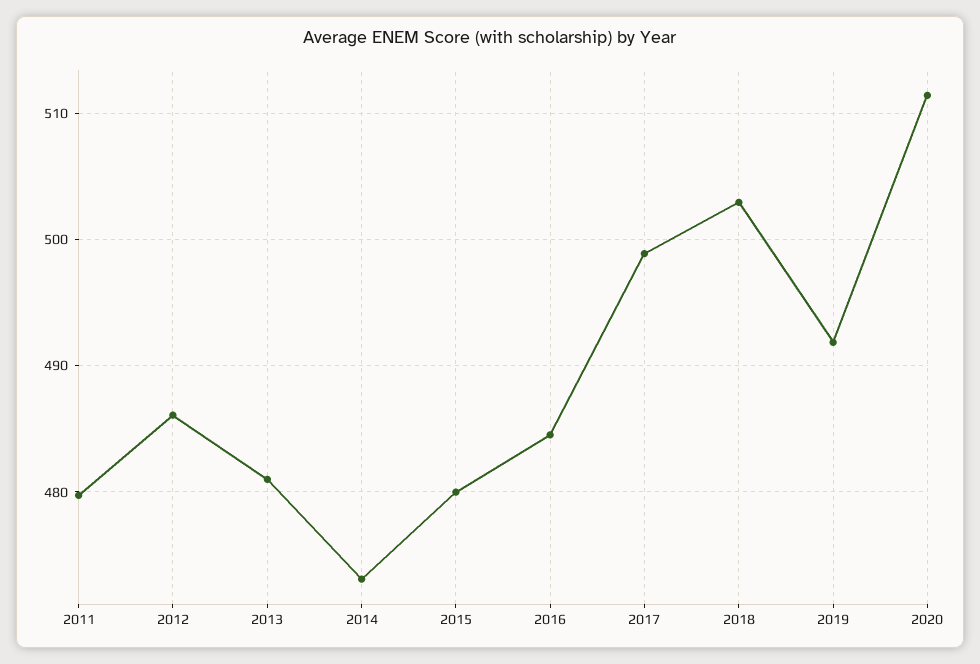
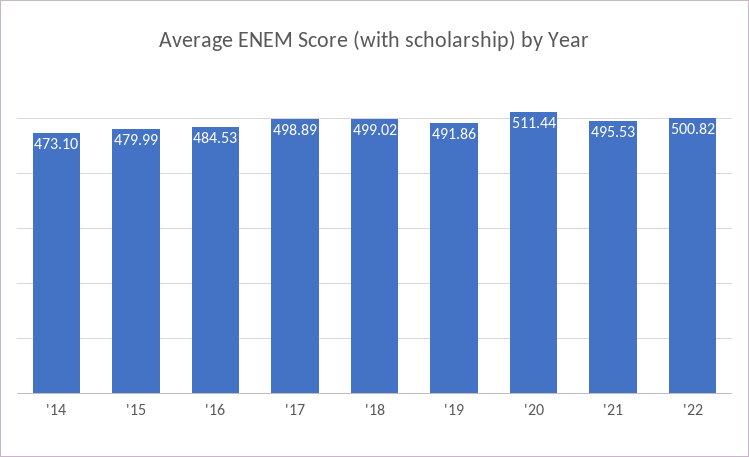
2011: 480 -> none
2012: 486 -> none
2013: 481 -> none
2018: 503 -> 499.02
'21: none -> 495.53
'22: none -> 500.82

